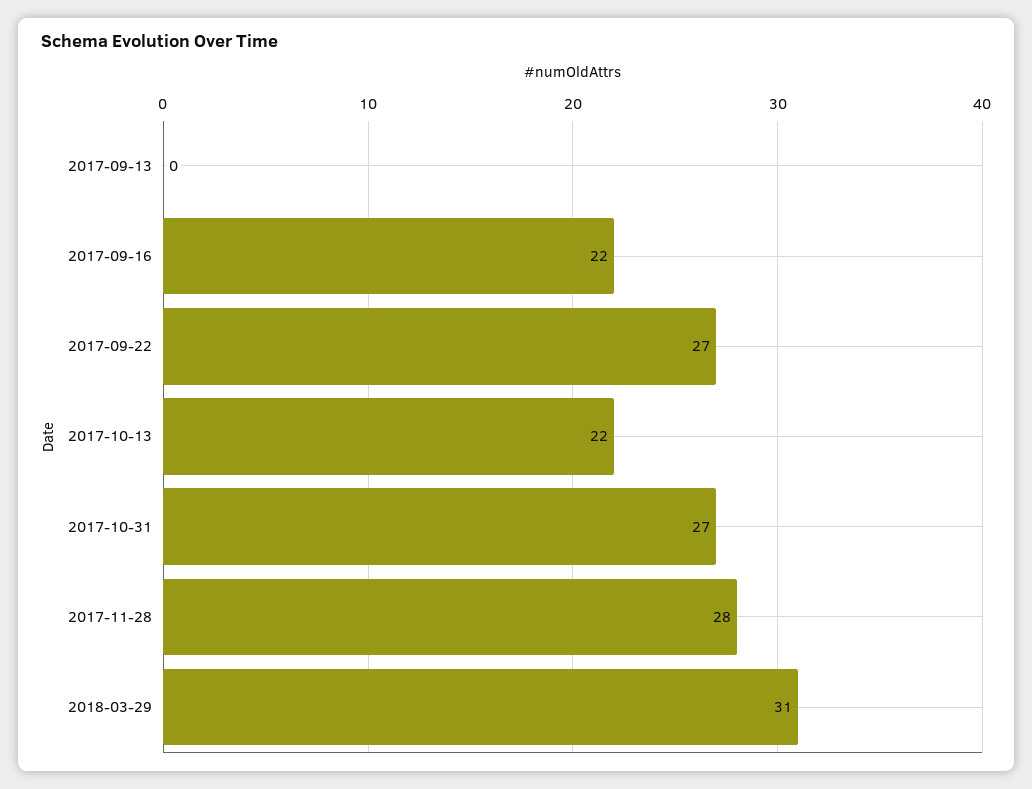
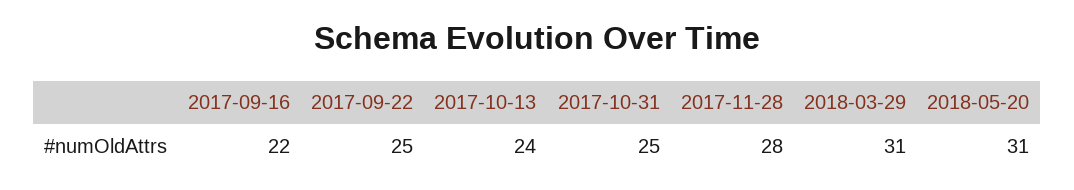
2017-09-13: 0 -> none
2017-09-22: 27 -> 25
2017-10-13: 22 -> 24
2017-10-31: 27 -> 25
2018-05-20: none -> 31

